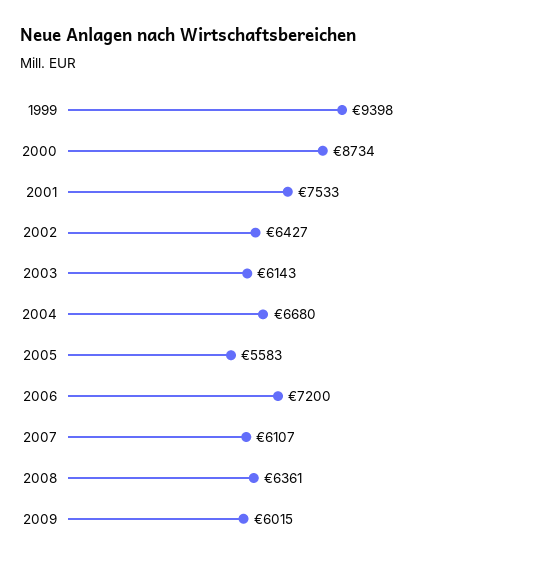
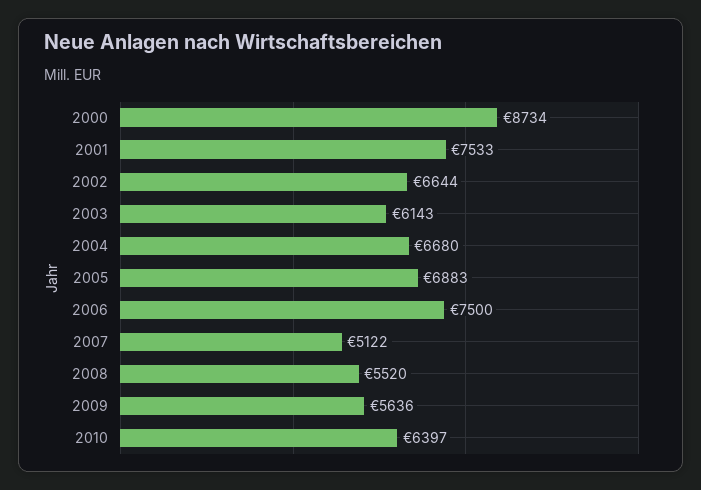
1999: 9398 -> none
2002: 6427 -> 6644
2005: 5583 -> 6883
2006: 7200 -> 7500
2007: 6107 -> 5122
2008: 6361 -> 5520
2009: 6015 -> 5636
2010: none -> 6397

